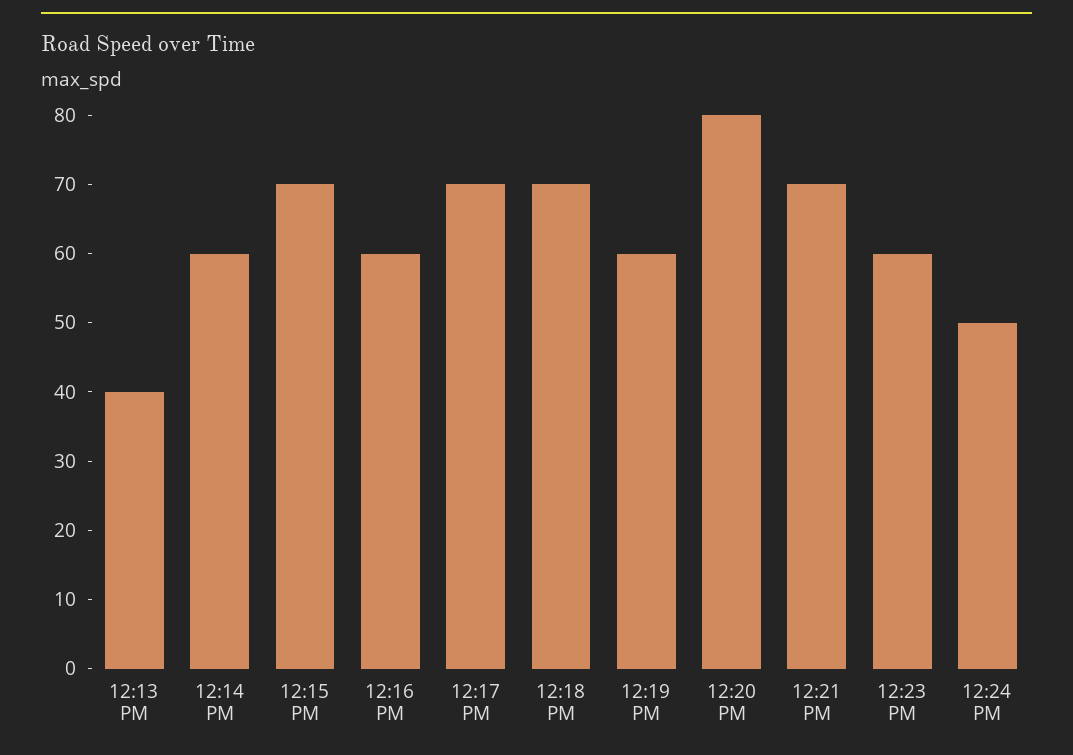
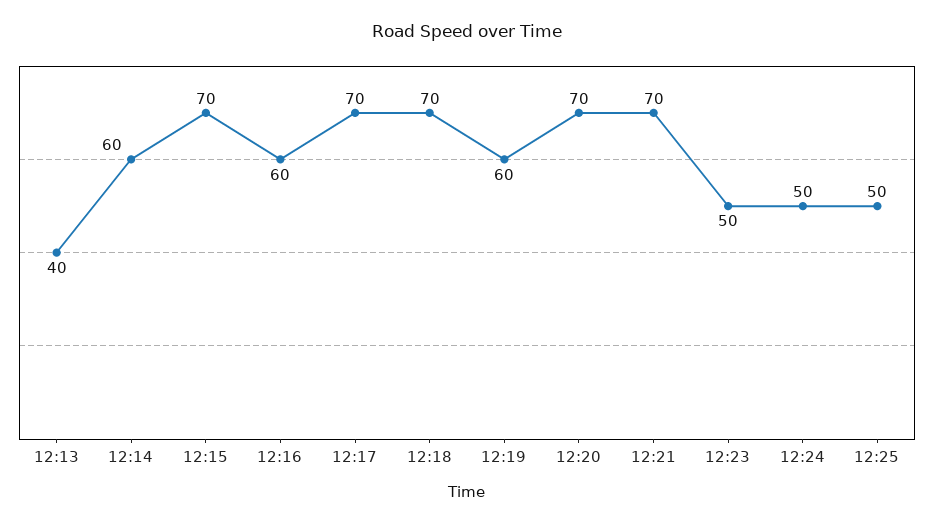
12:20 PM: 80 -> 70
12:23 PM: 60 -> 50
12:25: none -> 50

